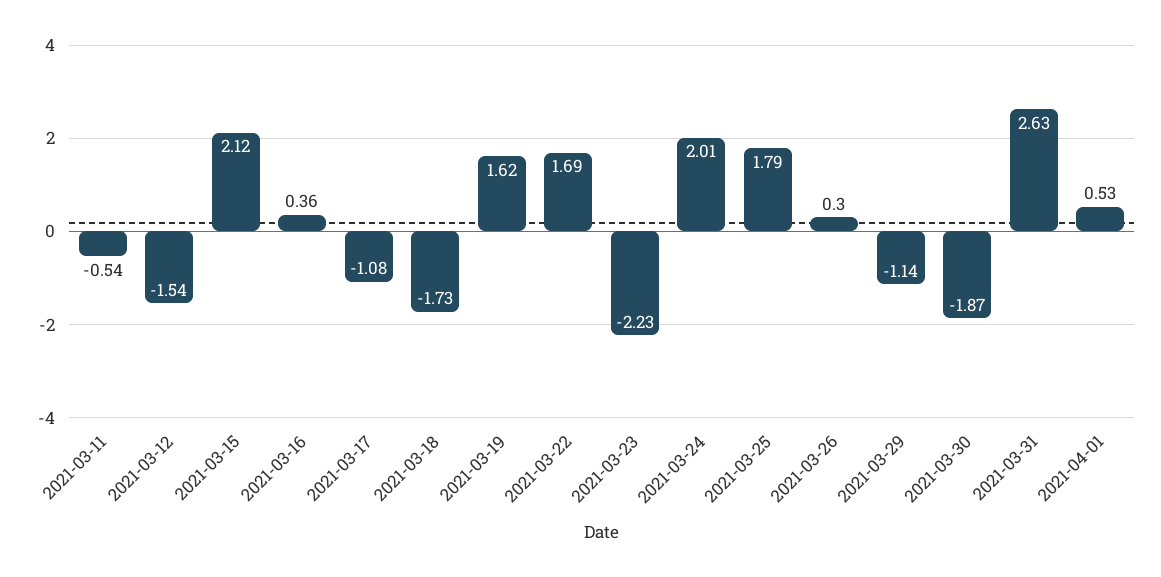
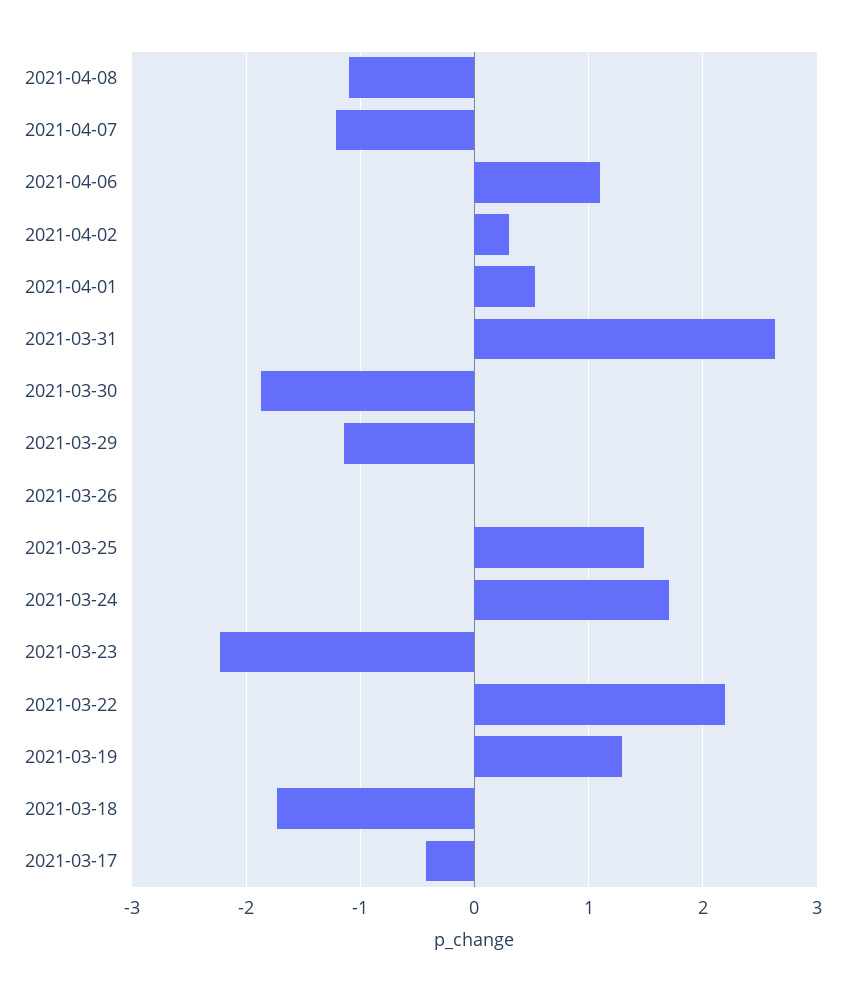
2021-03-11: -0.54 -> none
2021-03-12: -1.54 -> none
2021-03-15: 2.12 -> none
2021-03-16: 0.36 -> none
2021-03-17: -1.08 -> -0.4
2021-03-19: 1.62 -> 1.3
2021-03-22: 1.69 -> 2.2
2021-03-24: 2.01 -> 1.7
2021-03-25: 1.79 -> 1.5
2021-03-26: 0.3 -> 0
2021-04-08: none -> -1.1
2021-04-07: none -> -1.2
2021-04-06: none -> 1.1
2021-04-02: none -> 0.3

